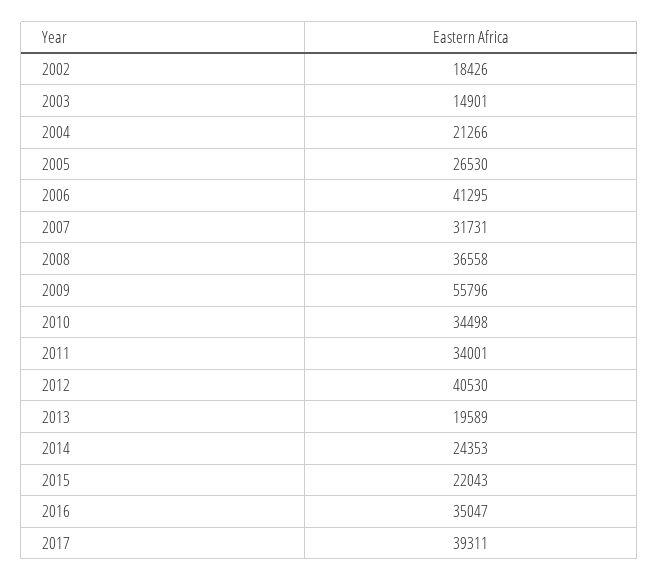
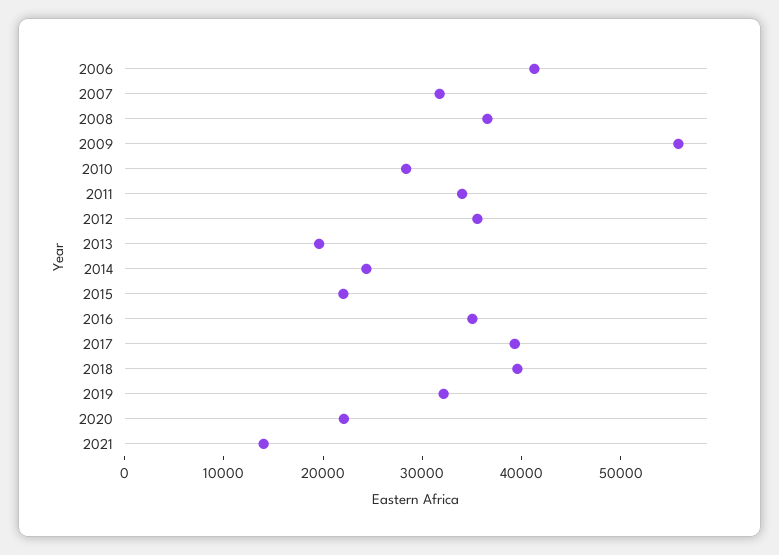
2002: 18426 -> none
2003: 14901 -> none
2004: 21266 -> none
2005: 26530 -> none
2010: 34498 -> 28000
2012: 40530 -> 36000
2018: none -> 40000
2019: none -> 32000
2020: none -> 22000
2021: none -> 14000

